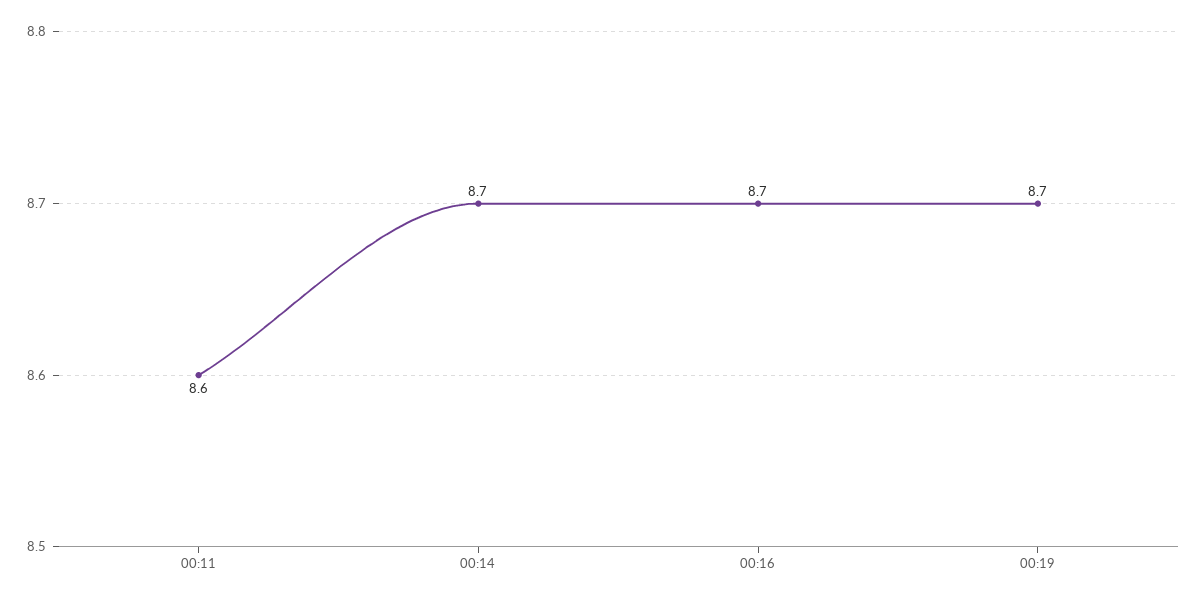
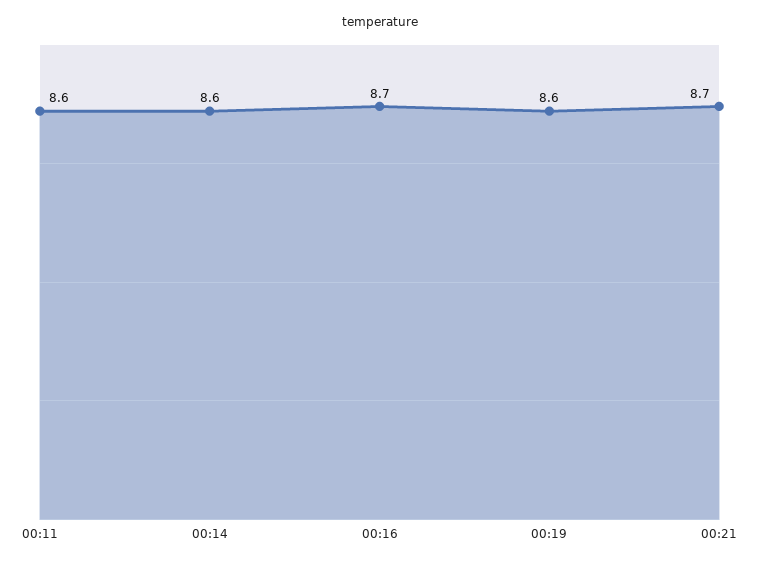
00:14: 8.7 -> 8.6
00:19: 8.7 -> 8.6
00:21: none -> 8.7

